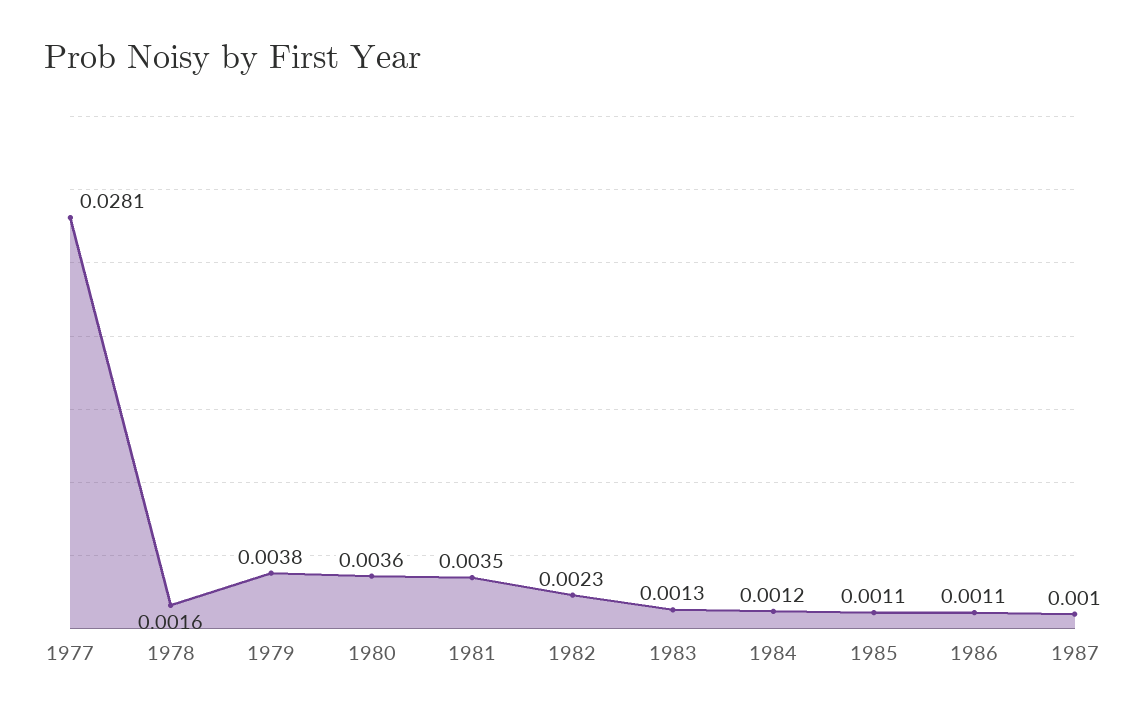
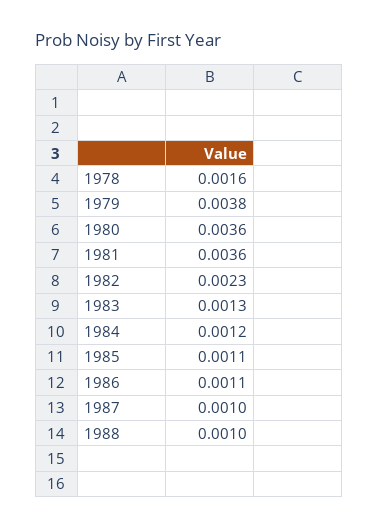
1977: 0.0281 -> none
1981: 0.0035 -> 0.0036
1988: none -> 0.001

